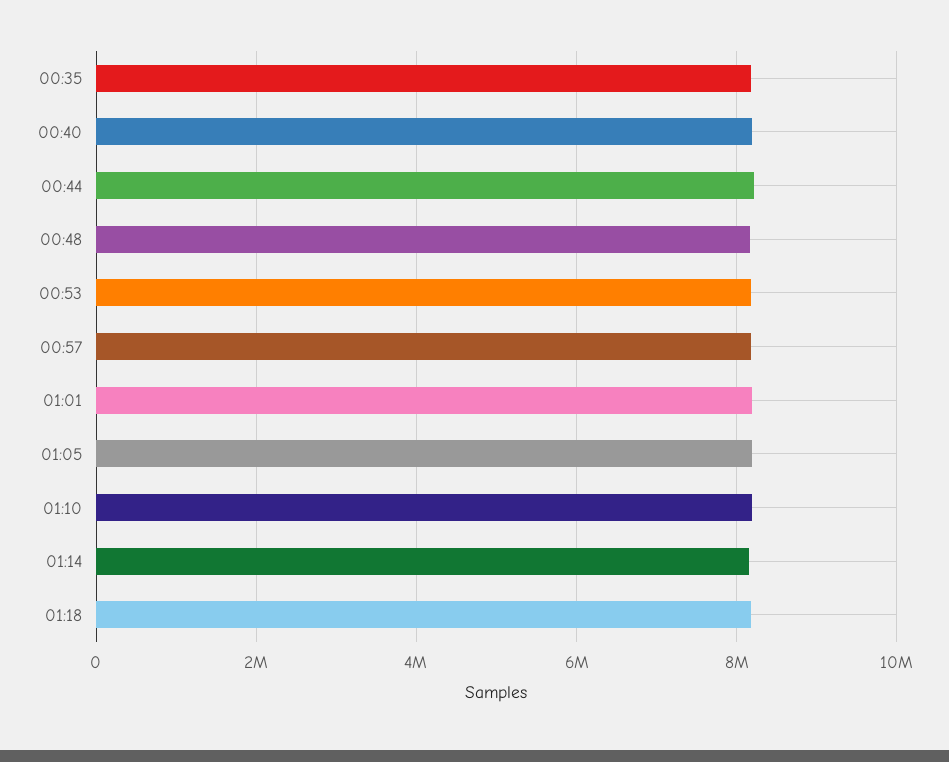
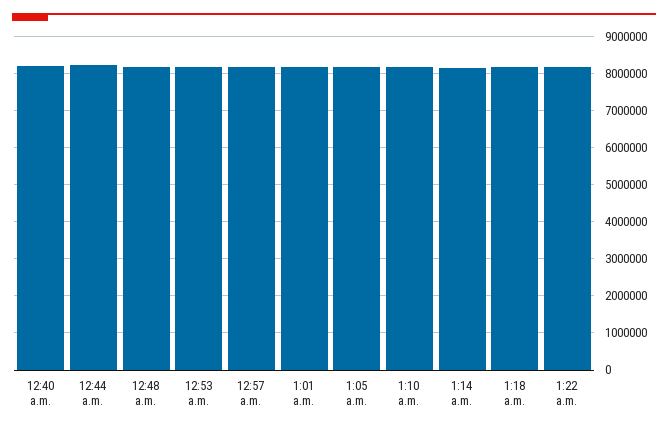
00:35: 8200000 -> none
1:22 a.m.: none -> 8200000

